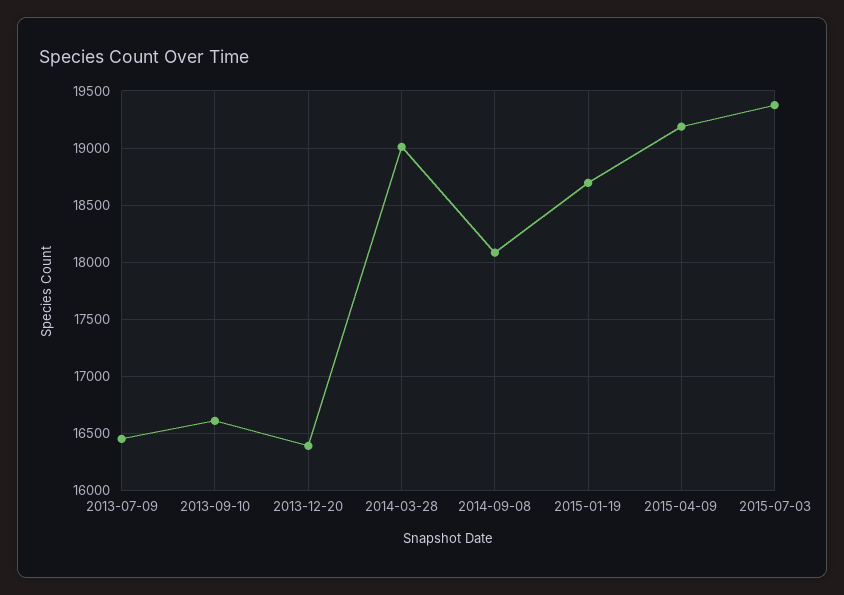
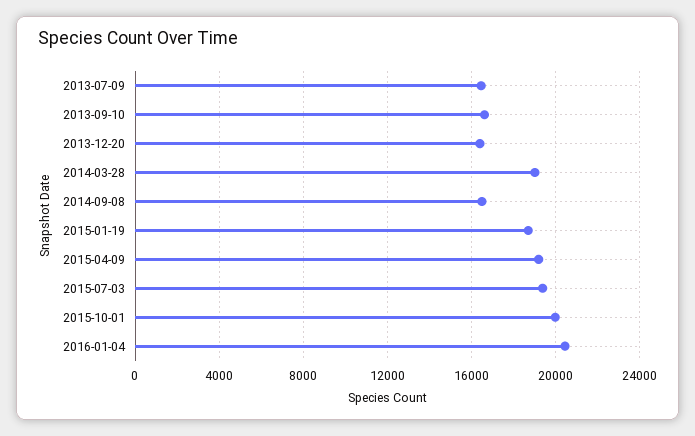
2014-09-08: 18100 -> 16500
2015-10-01: none -> 20000
2016-01-04: none -> 20500

